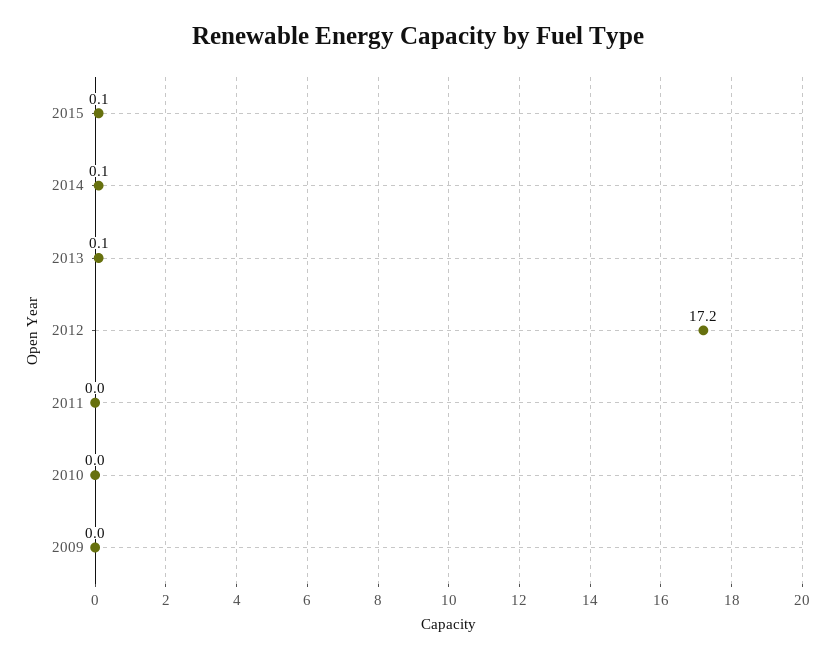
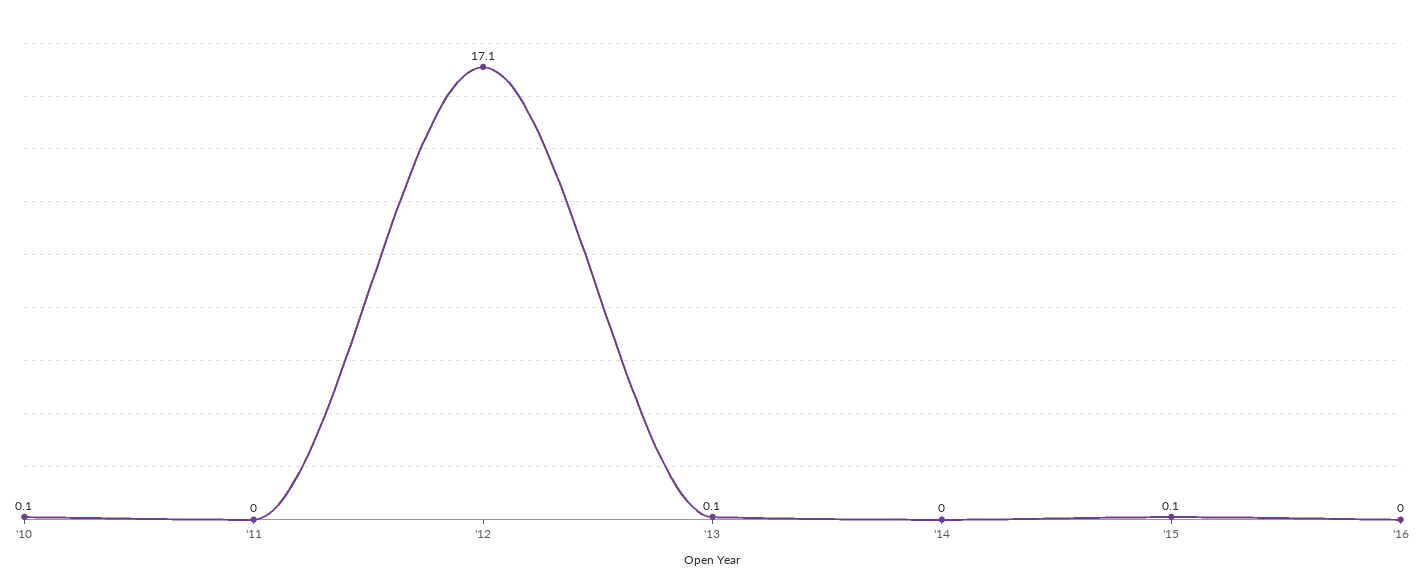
2014: 0.1 -> 0
2012: 17.2 -> 17.1
2010: 0 -> 0.1
2009: 0 -> none
'16: none -> 0

